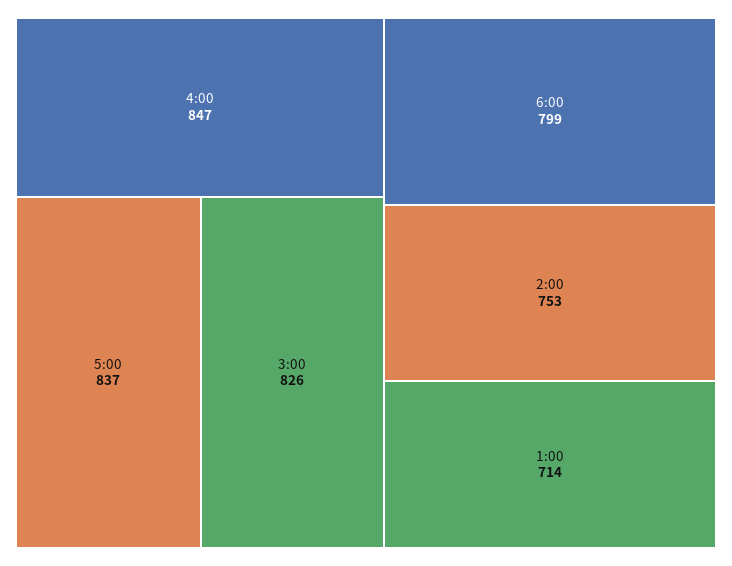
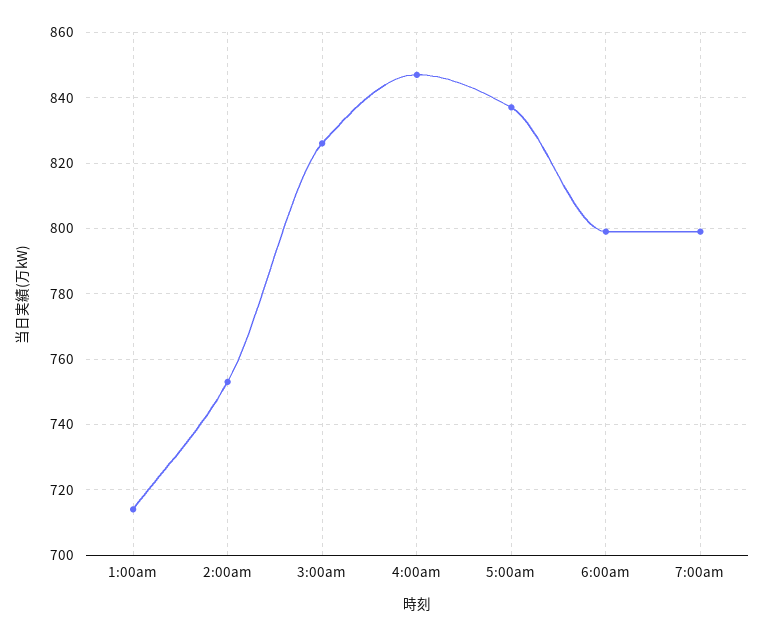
7:00am: none -> 800

